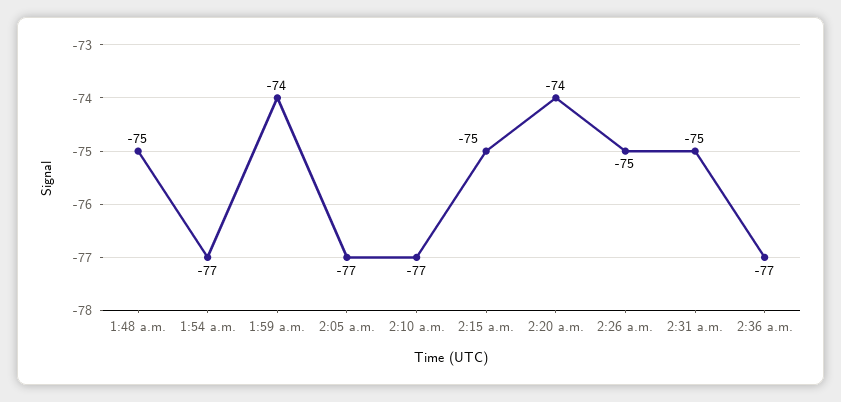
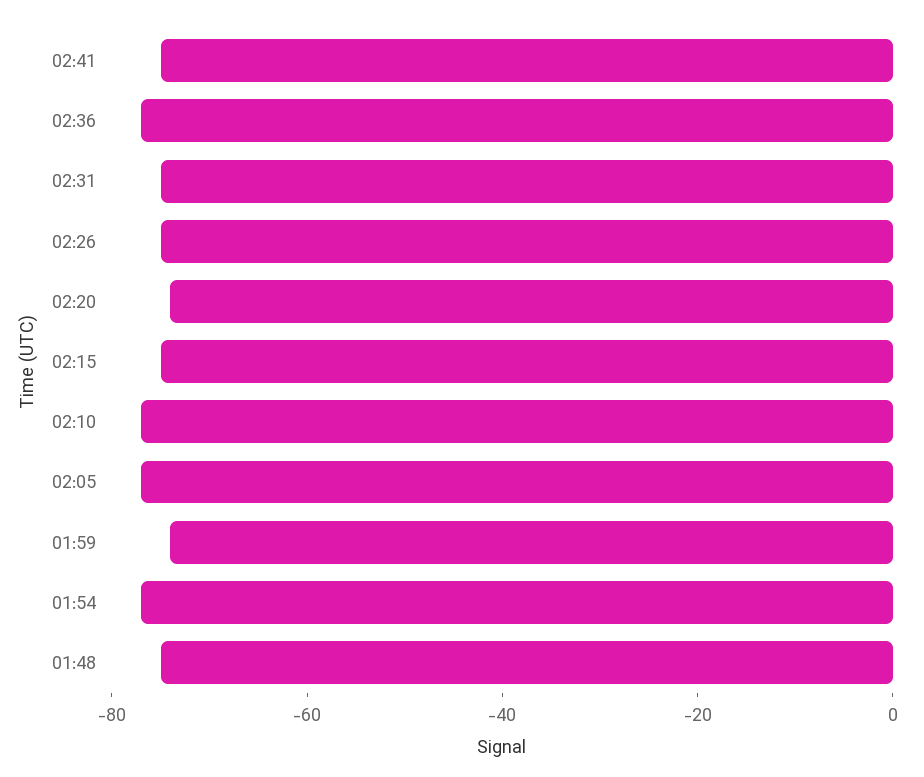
02:41: none -> -75

